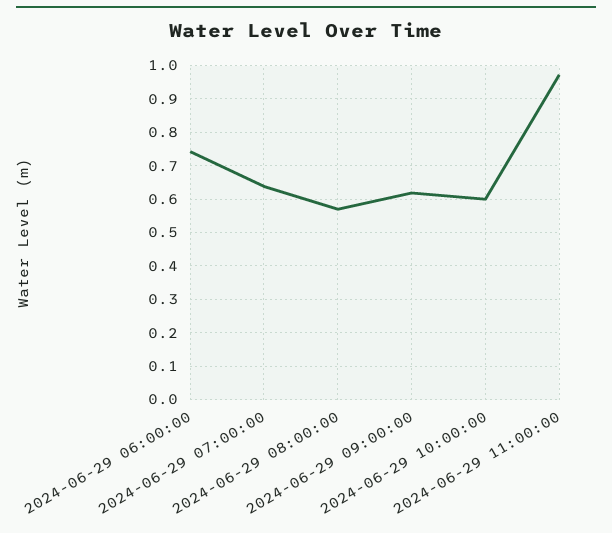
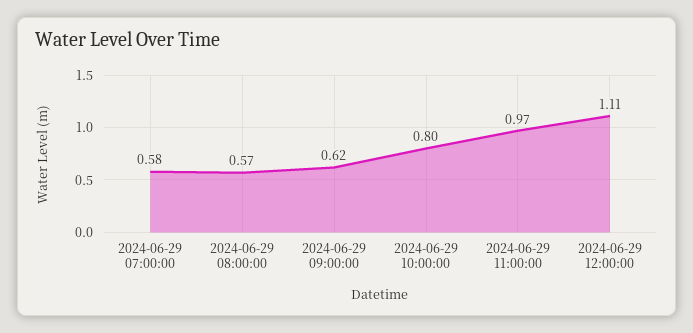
2024-06-29 06:00:00: 0.74 -> none
2024-06-29 07:00:00: 0.64 -> 0.58
2024-06-29 10:00:00: 0.6 -> 0.8
2024-06-29 12:00:00: none -> 1.11

